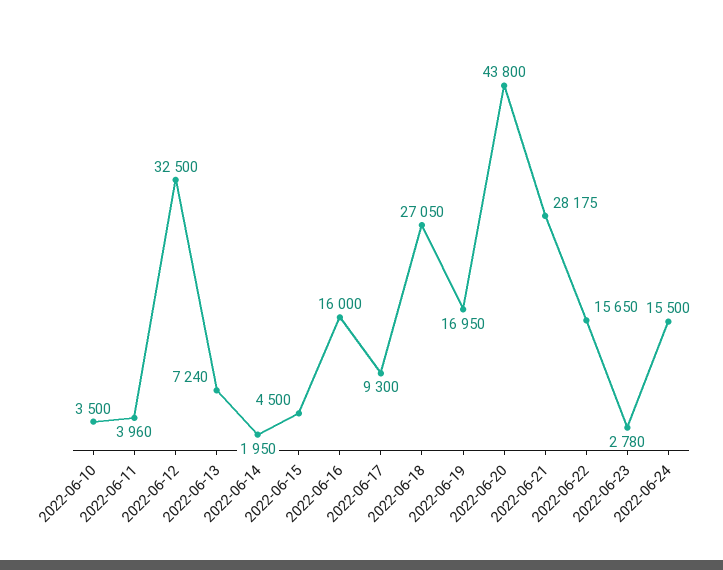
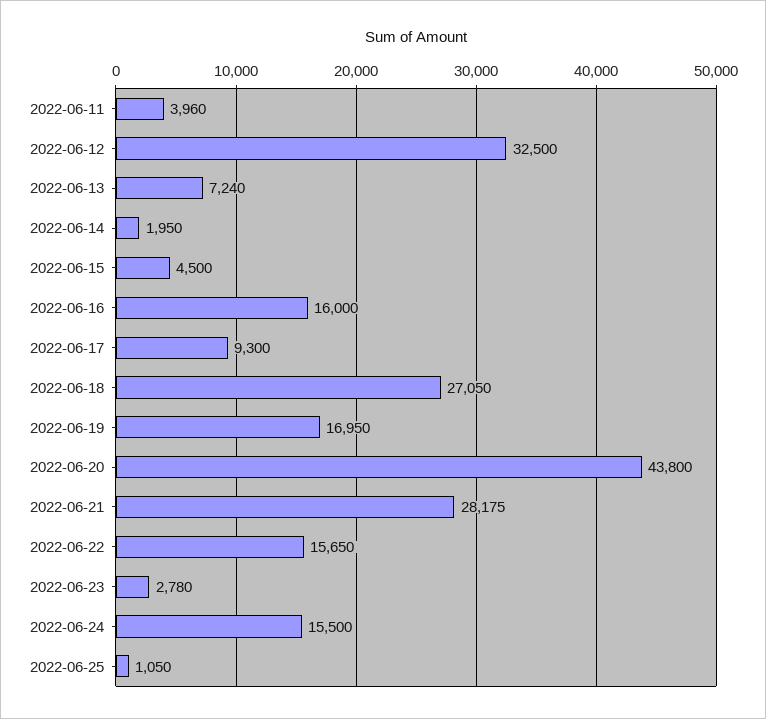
2022-06-10: 3500 -> none
2022-06-25: none -> 1050

